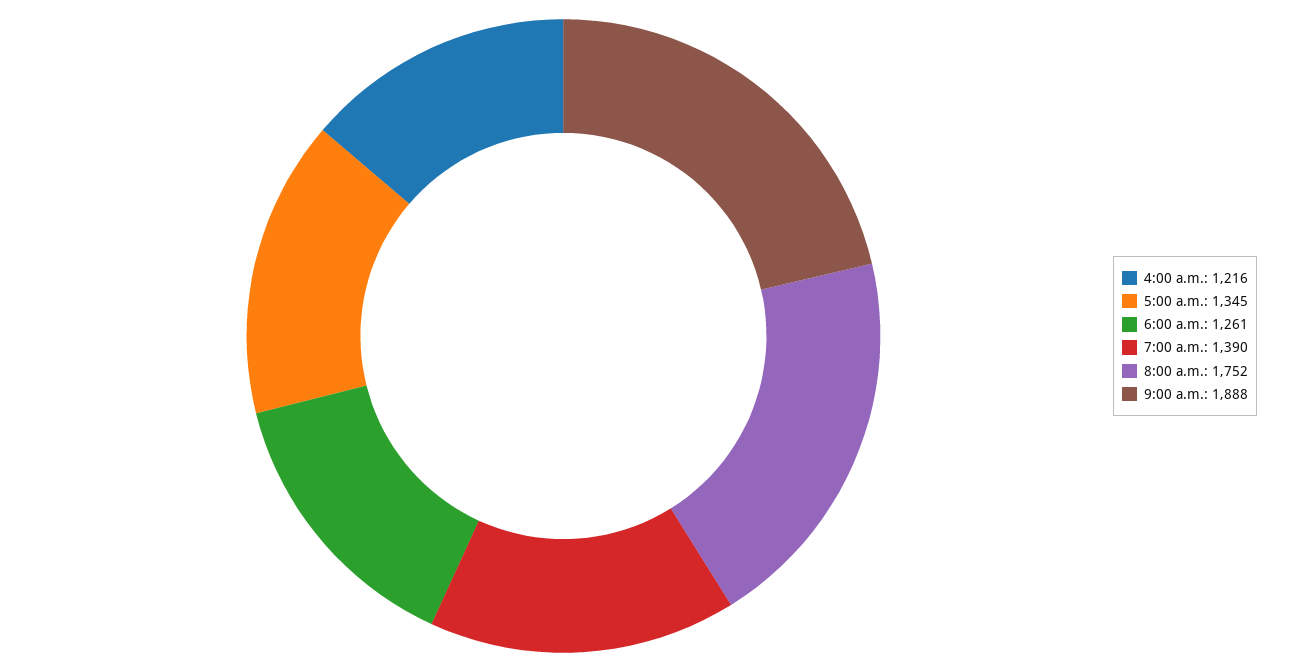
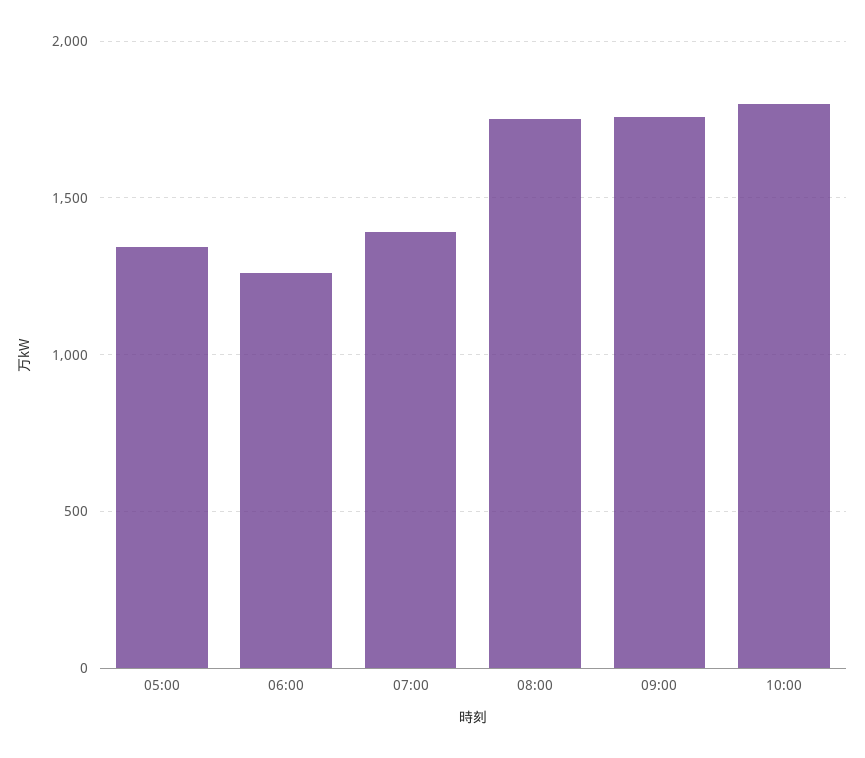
4:00 a.m.: 1216 -> none
9:00 a.m.: 1888 -> 1750
10:00: none -> 1800

